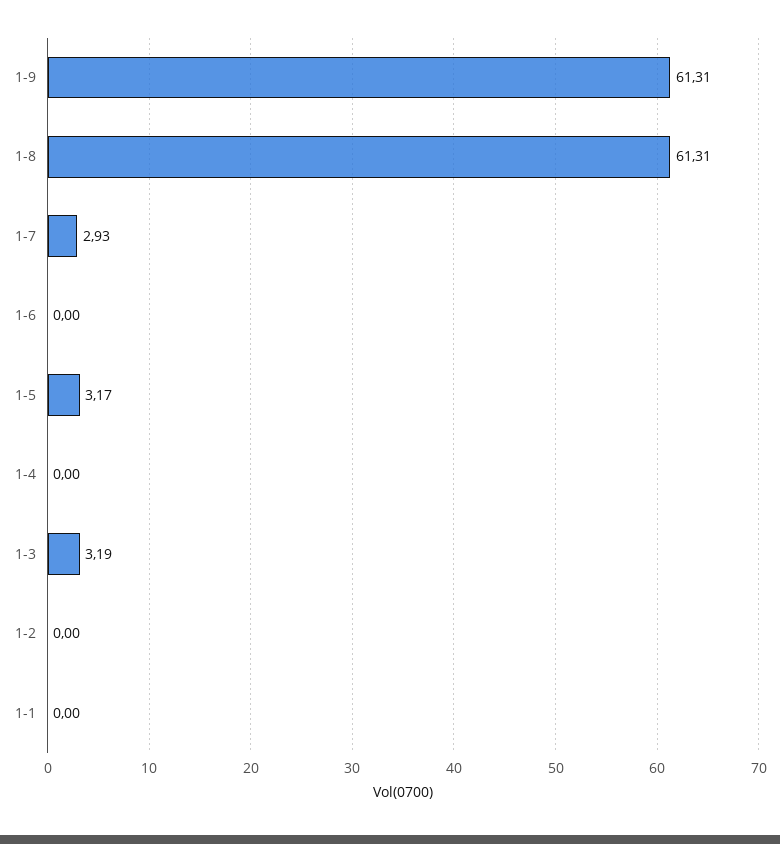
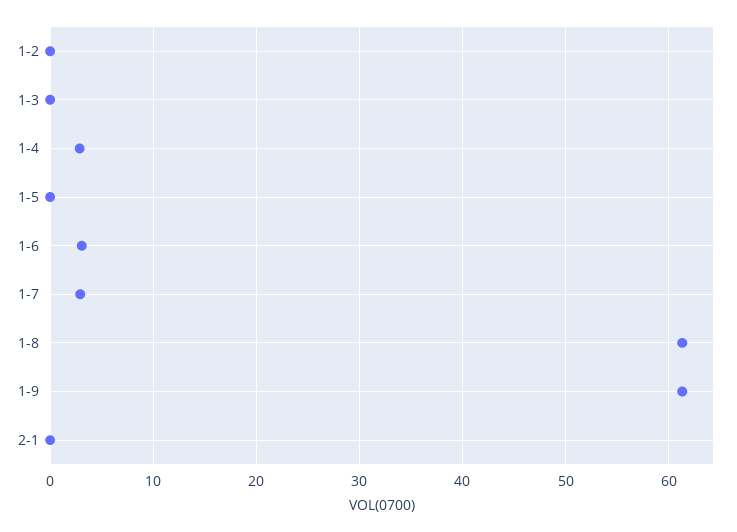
1-6: 0 -> 3
1-5: 3.17 -> 0
1-4: 0 -> 3
1-3: 3.19 -> 0
1-1: 0 -> none
2-1: none -> 0

